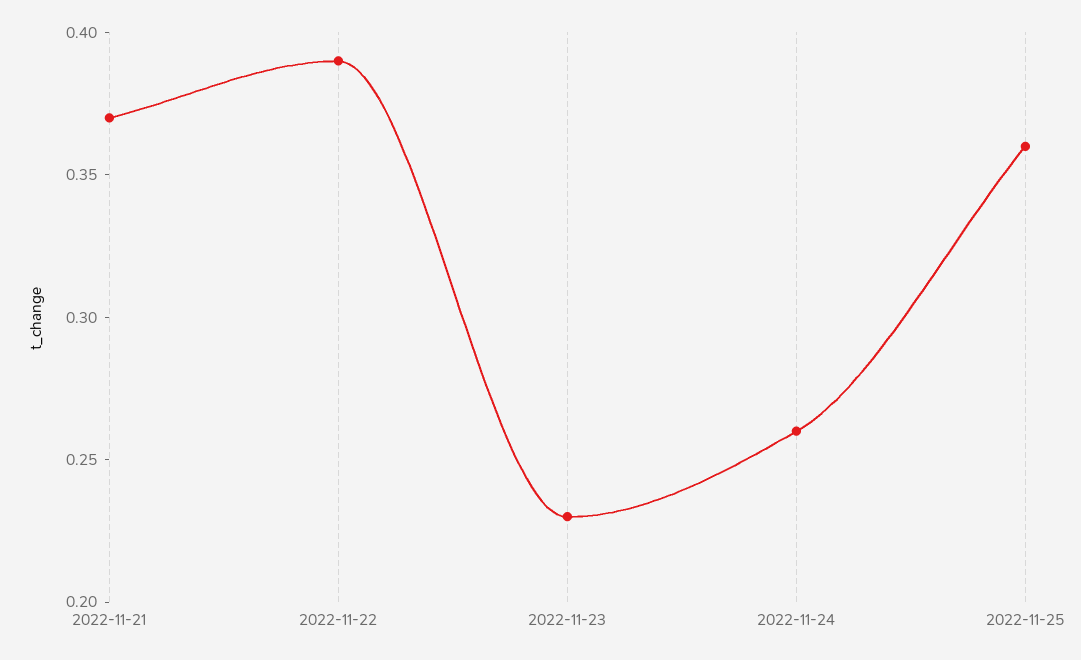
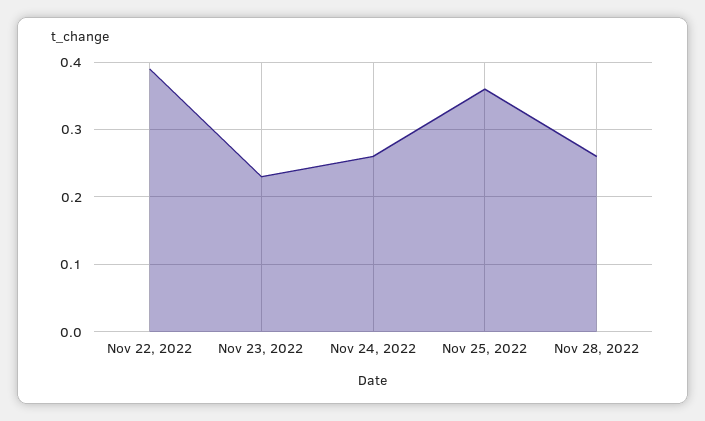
2022-11-21: 0.37 -> none
Nov 28, 2022: none -> 0.26

